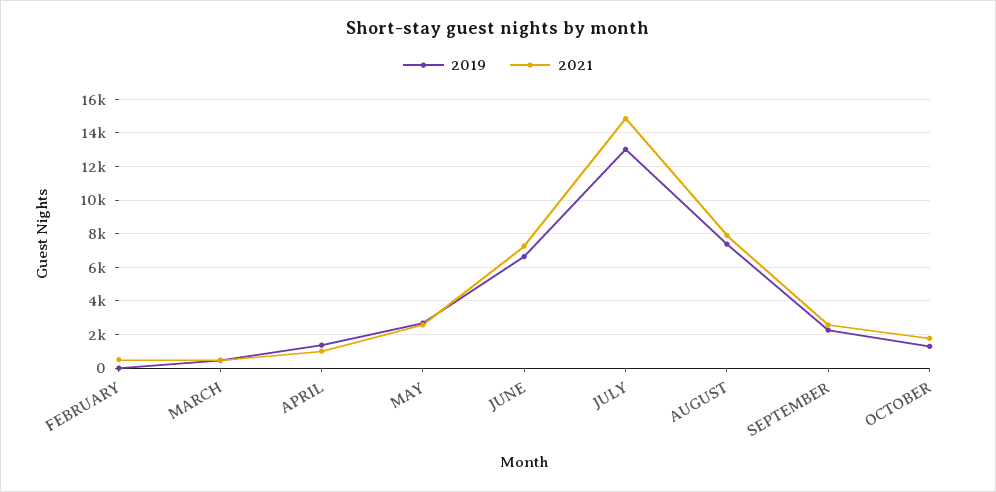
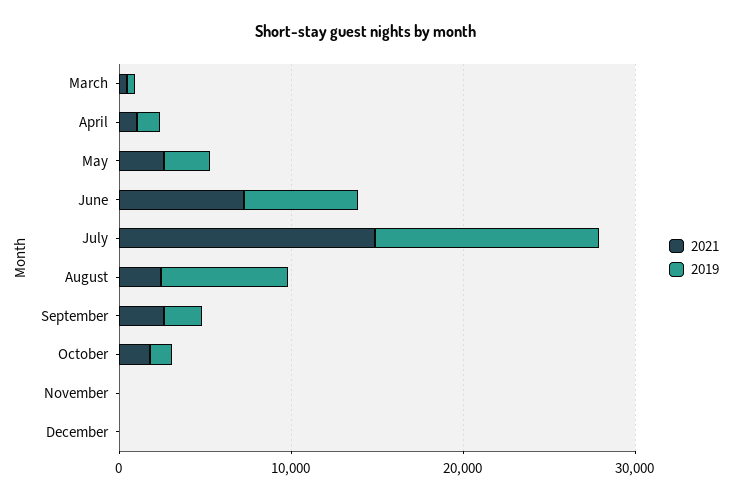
2019, FEBRUARY: 0 -> none
2021, FEBRUARY: 500 -> none
2021, AUGUST: 8000 -> 2000
2021, November: none -> 0
2019, November: none -> 0
2021, December: none -> 0
2019, December: none -> 0

